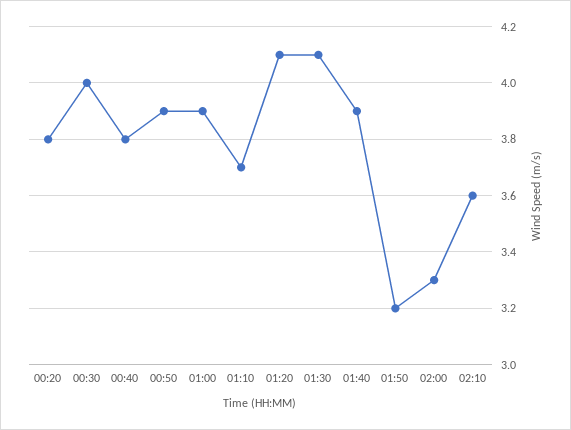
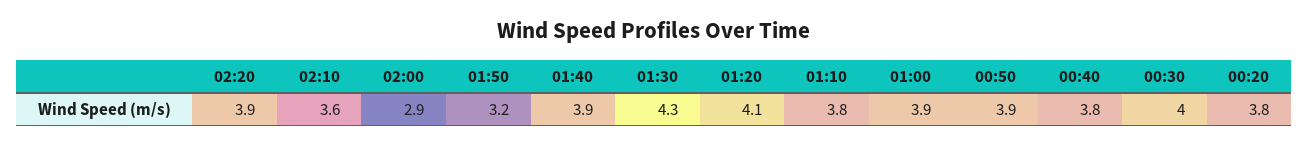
01:10: 3.7 -> 3.8
01:30: 4.1 -> 4.3
02:00: 3.3 -> 2.9
02:20: none -> 3.9

